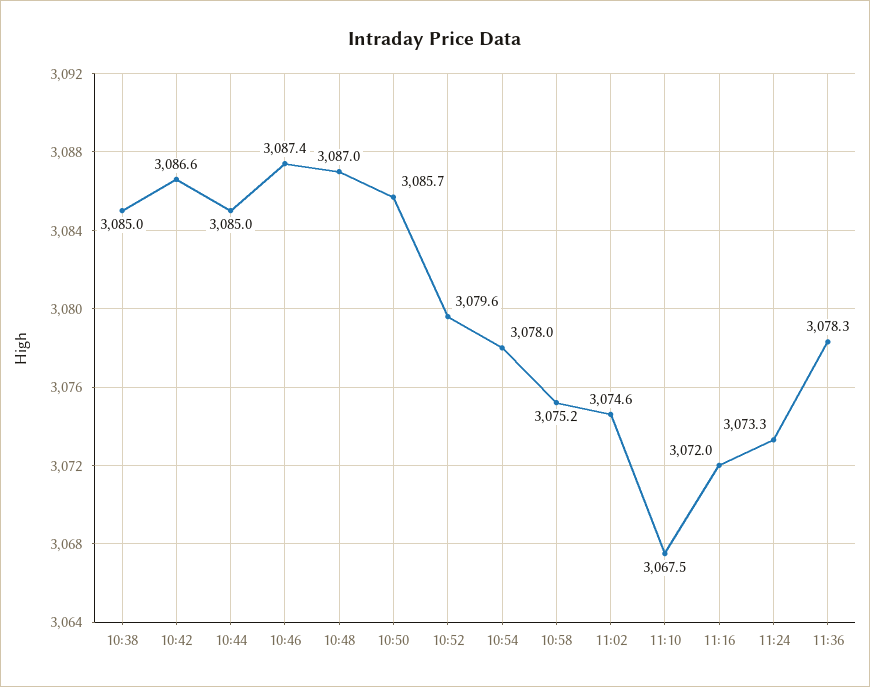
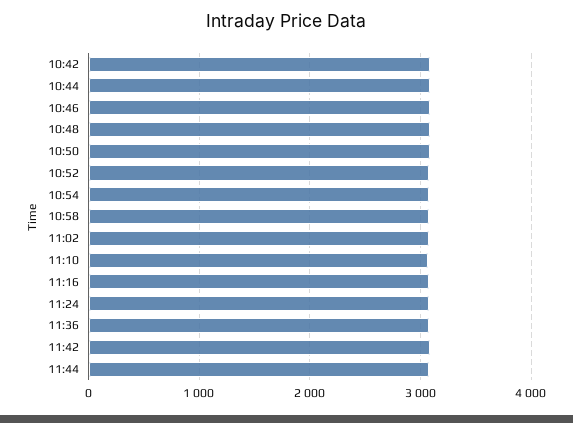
10:38: 3085 -> none
11:42: none -> 3100
11:44: none -> 3100

